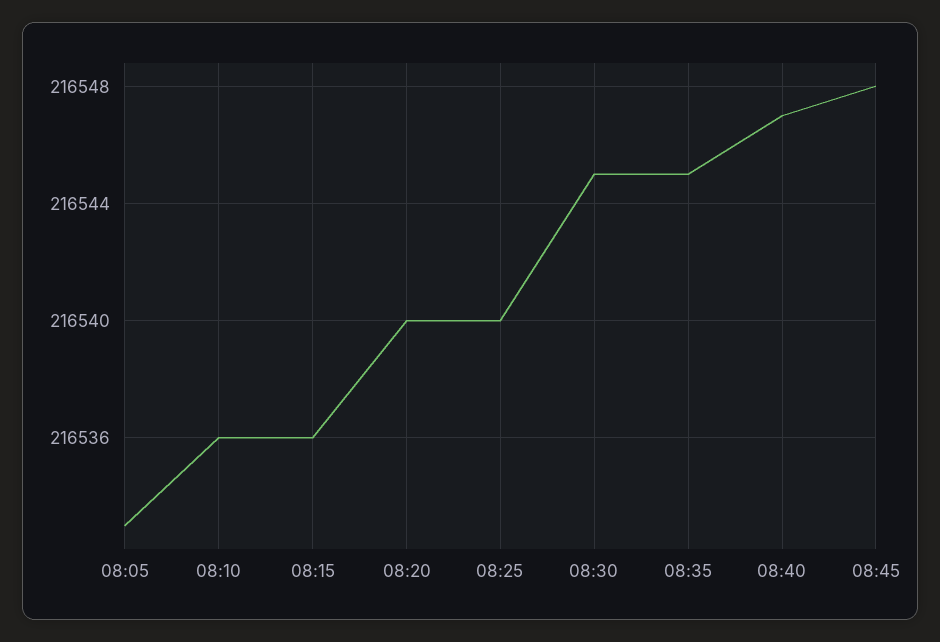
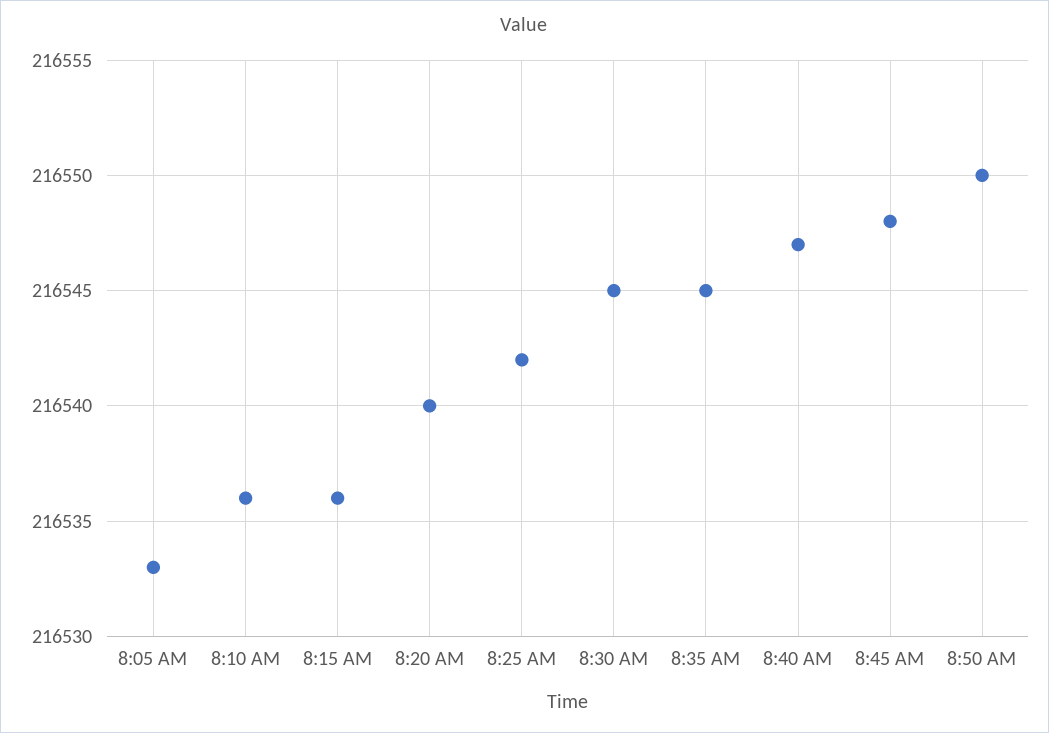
08:25: 216540 -> 216542
8:50 AM: none -> 216550

